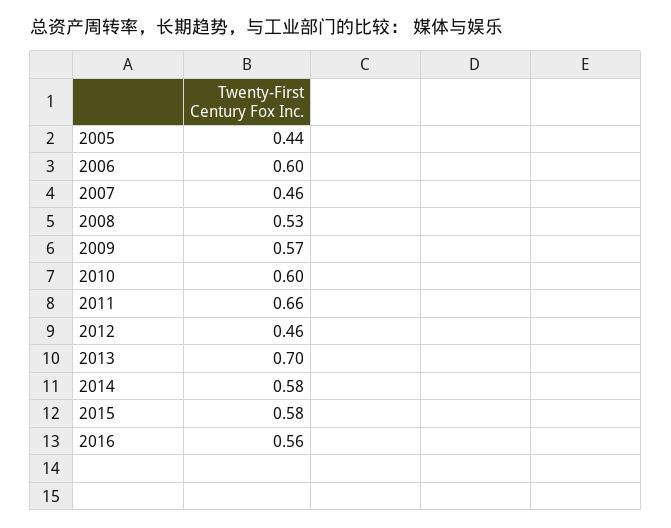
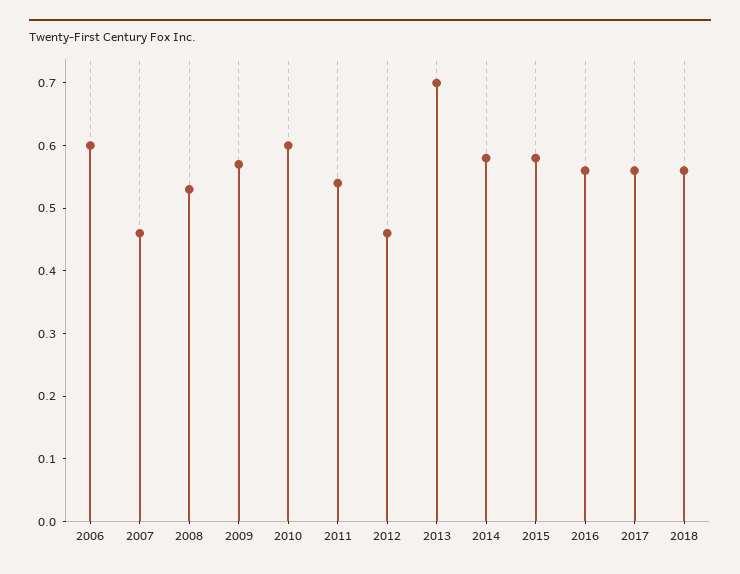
2005: 0.44 -> none
2011: 0.66 -> 0.55
2017: none -> 0.55
2018: none -> 0.55

